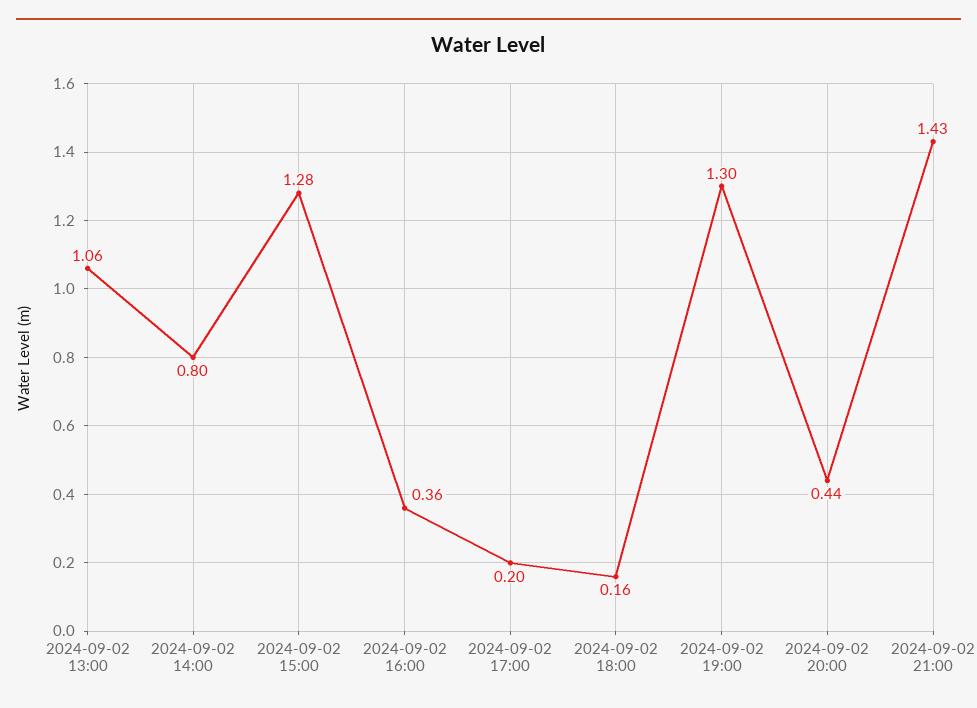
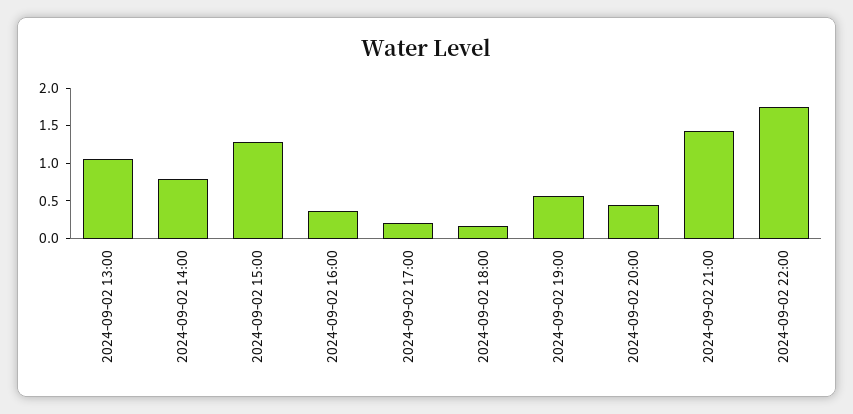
2024-09-02 19:00: 1.3 -> 0.5
2024-09-02 22:00: none -> 1.75

